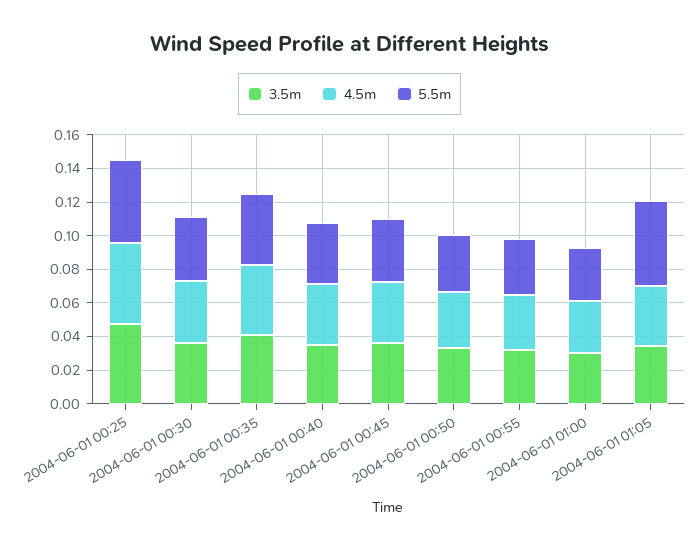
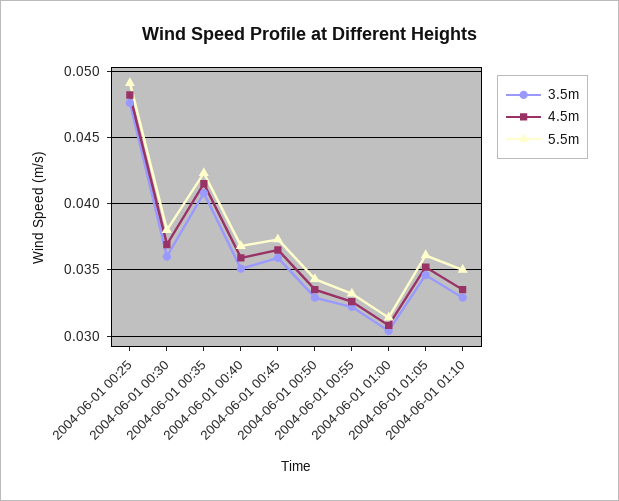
5.5m, 2004-06-01 01:05: 0.05 -> 0.036
3.5m, 2004-06-01 01:10: none -> 0.033
4.5m, 2004-06-01 01:10: none -> 0.0335
5.5m, 2004-06-01 01:10: none -> 0.035

